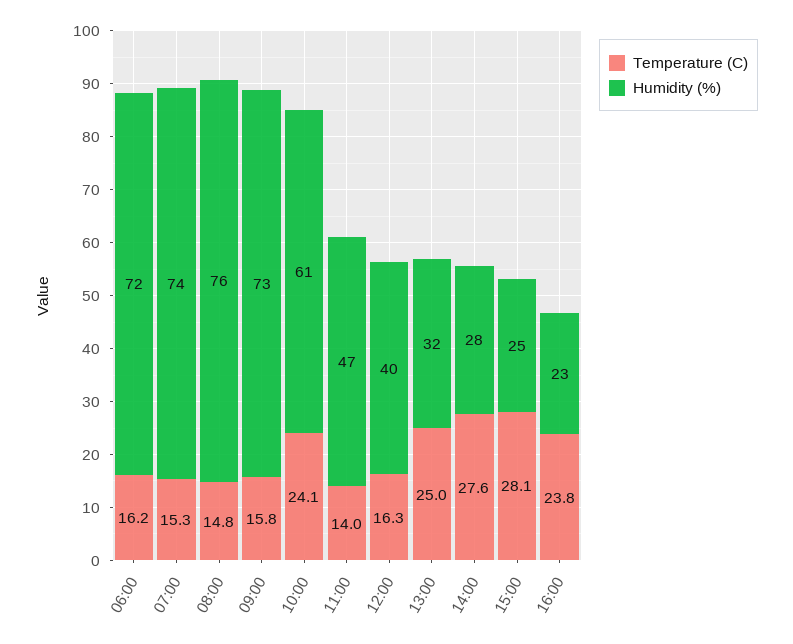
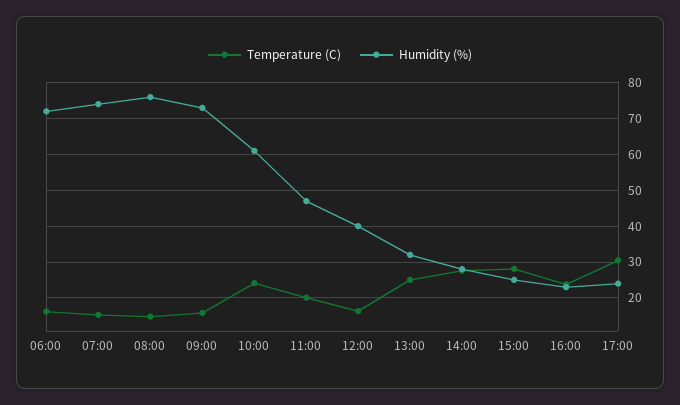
Temperature (C), 11:00: 14 -> 20
Temperature (C), 17:00: none -> 30
Humidity (%), 17:00: none -> 24

